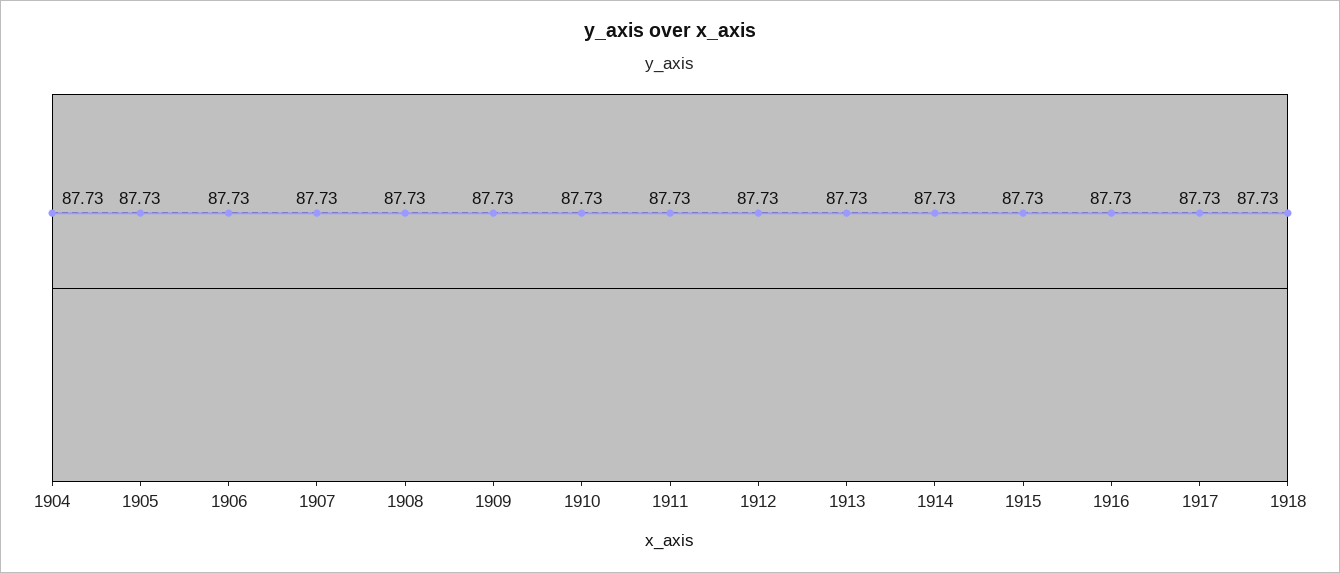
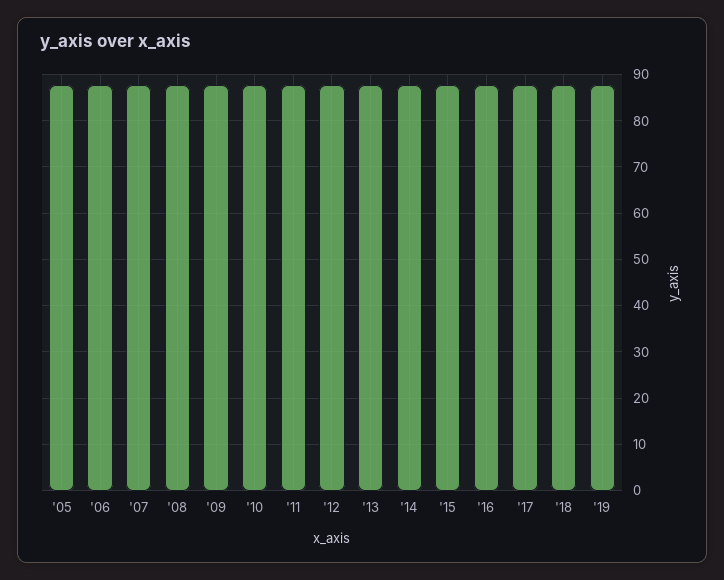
1904: 87.73 -> none
'19: none -> 88

